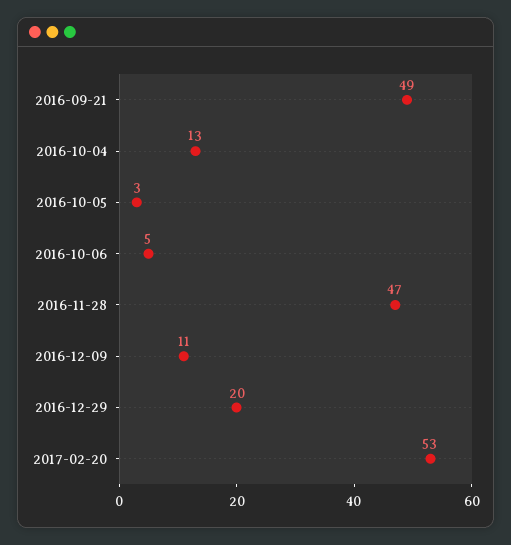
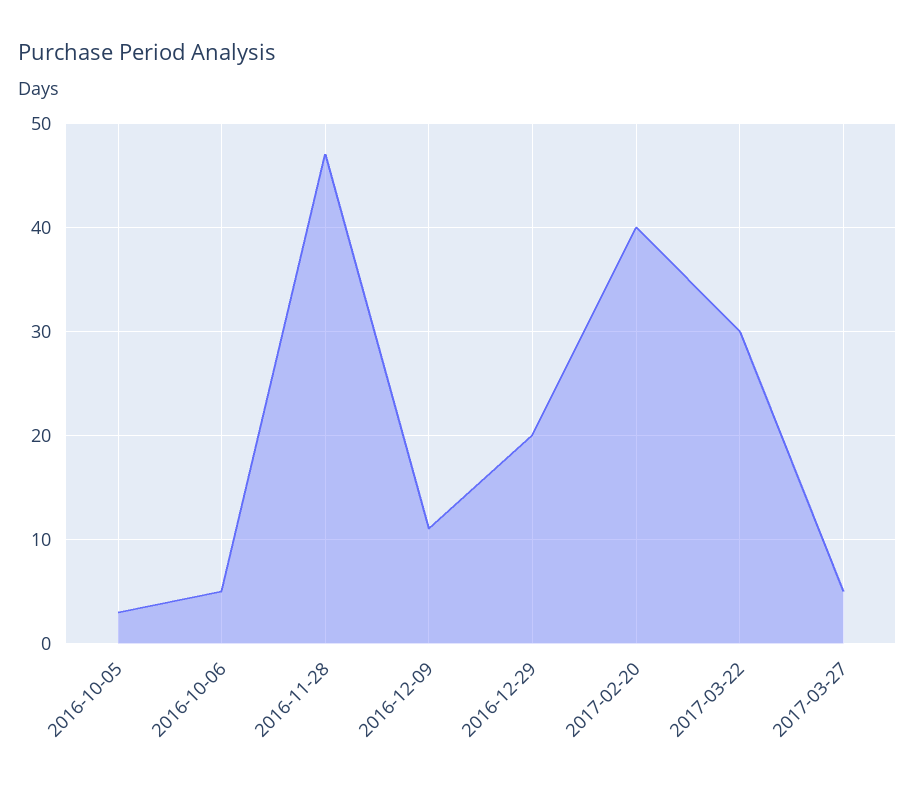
2016-09-21: 49 -> none
2016-10-04: 13 -> none
2017-02-20: 53 -> 40
2017-03-22: none -> 30
2017-03-27: none -> 5

